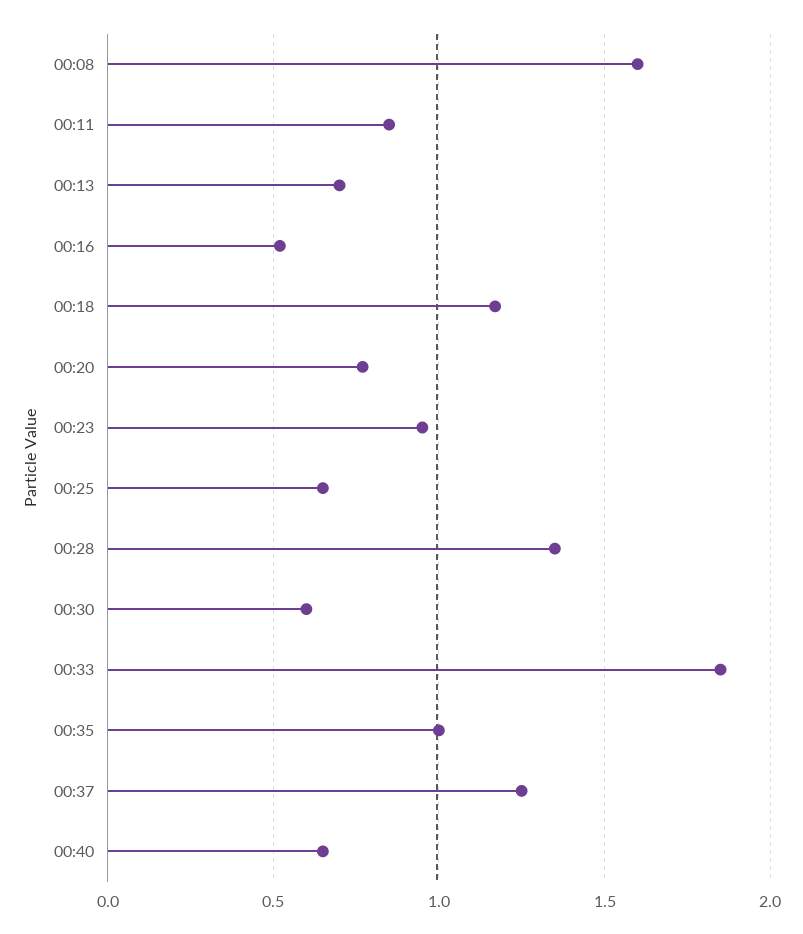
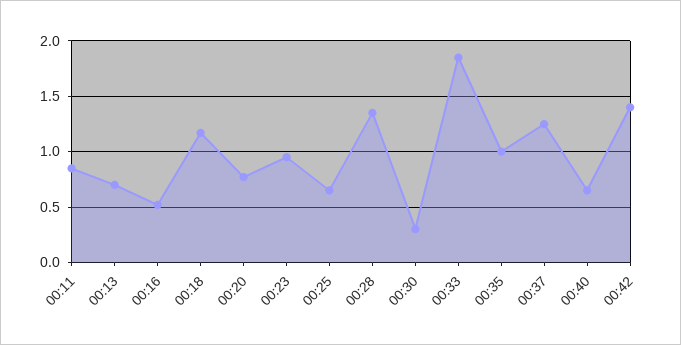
00:08: 1.6 -> none
00:30: 0.6 -> 0.3
00:42: none -> 1.4

